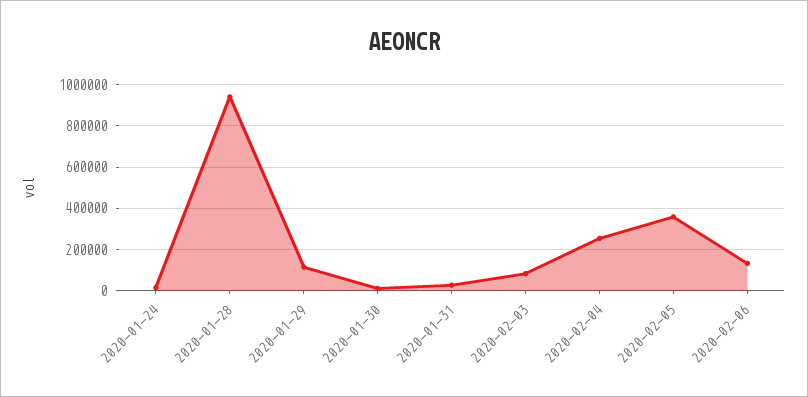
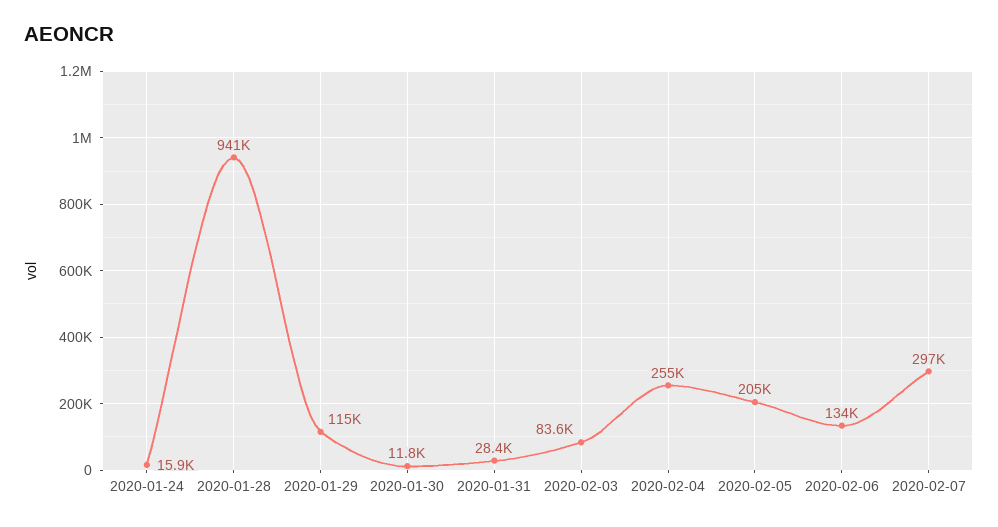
2020-02-05: 350000 -> 205000
2020-02-07: none -> 297000

